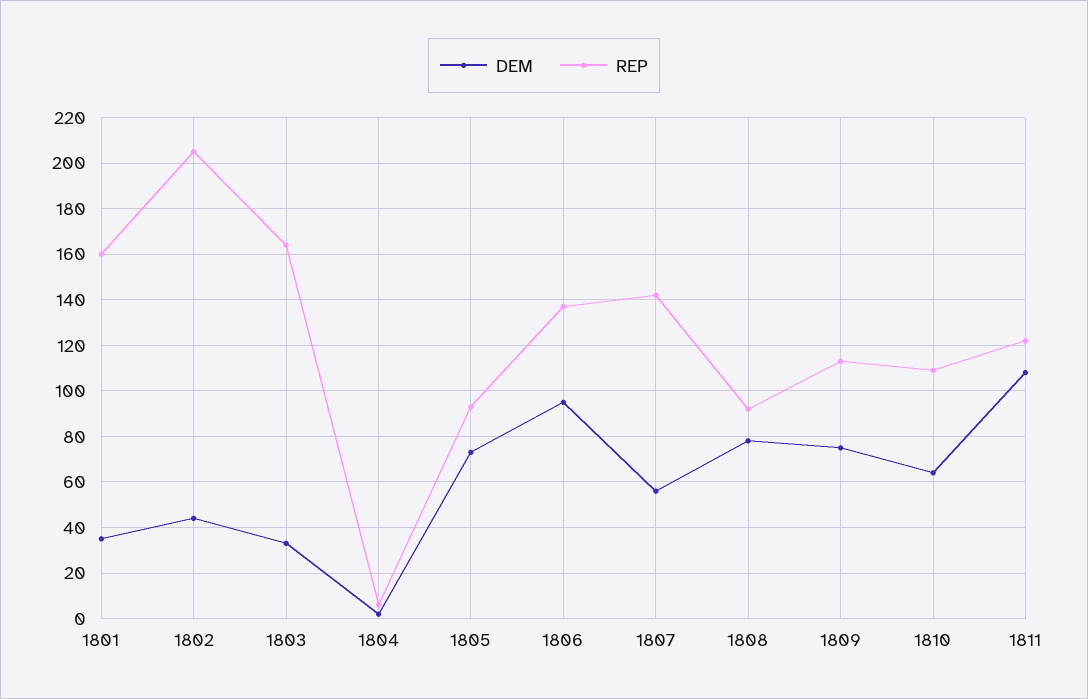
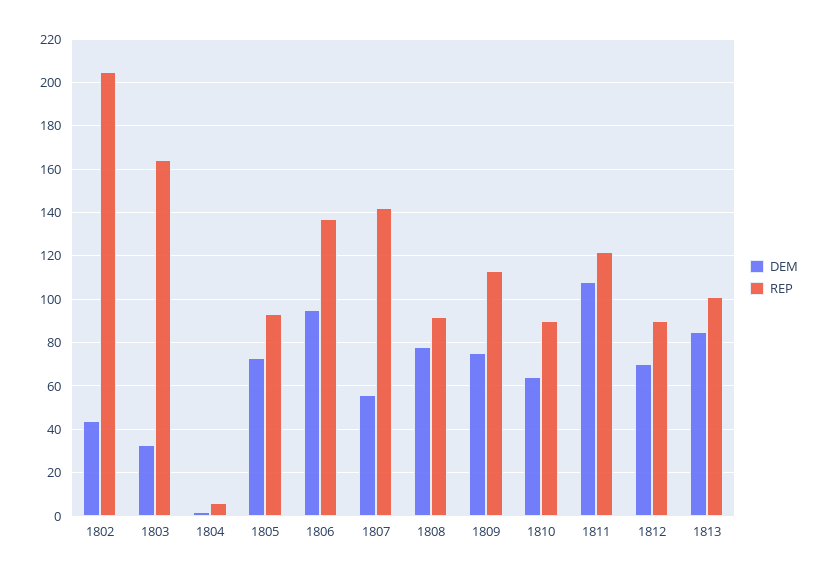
DEM, 1801: 35 -> none
REP, 1801: 160 -> none
REP, 1810: 110 -> 90
DEM, 1812: none -> 70
REP, 1812: none -> 90
DEM, 1813: none -> 85
REP, 1813: none -> 100

